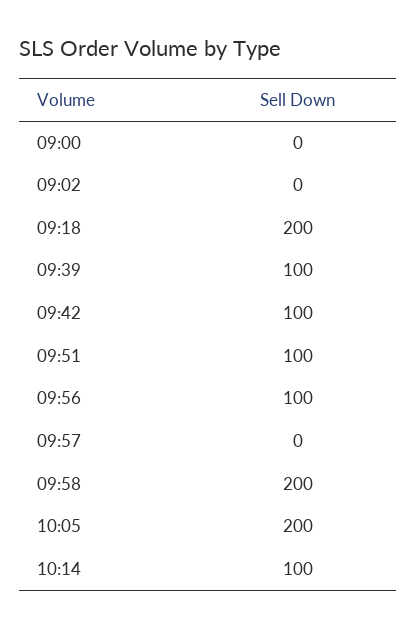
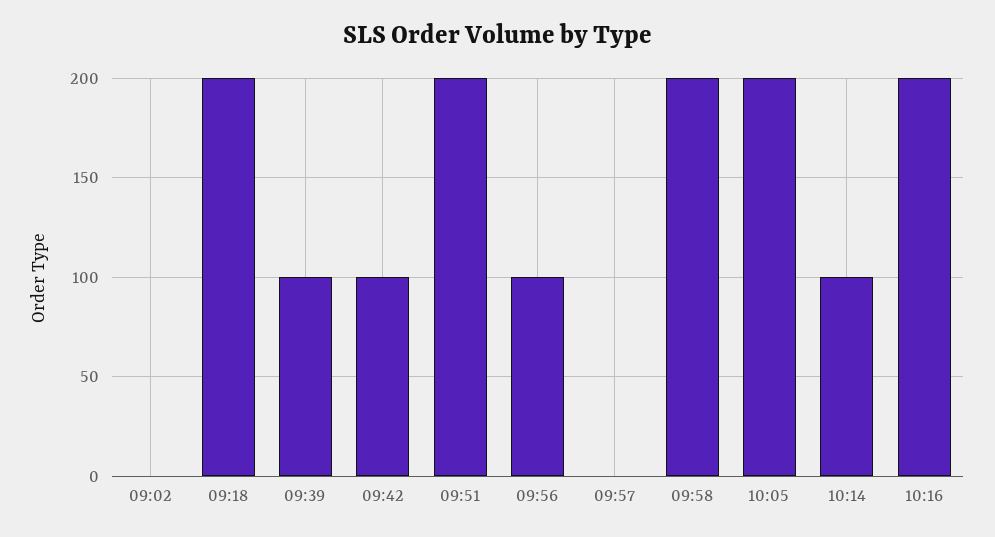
09:00: 0 -> none
09:51: 100 -> 200
10:16: none -> 200

